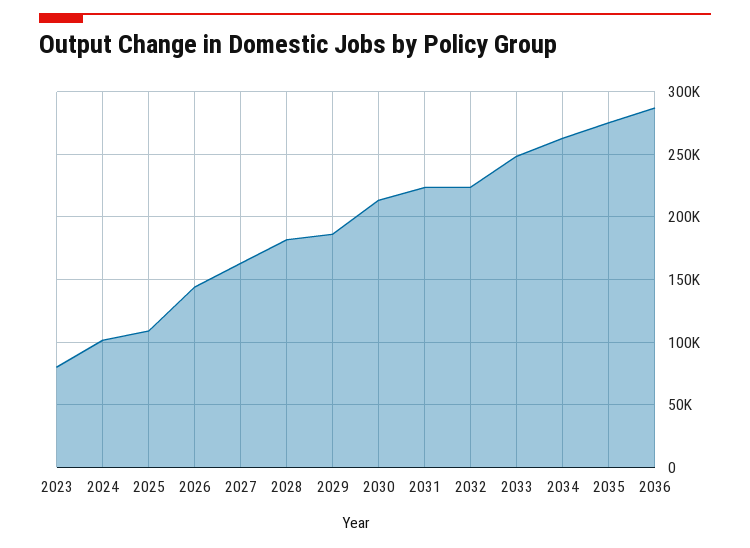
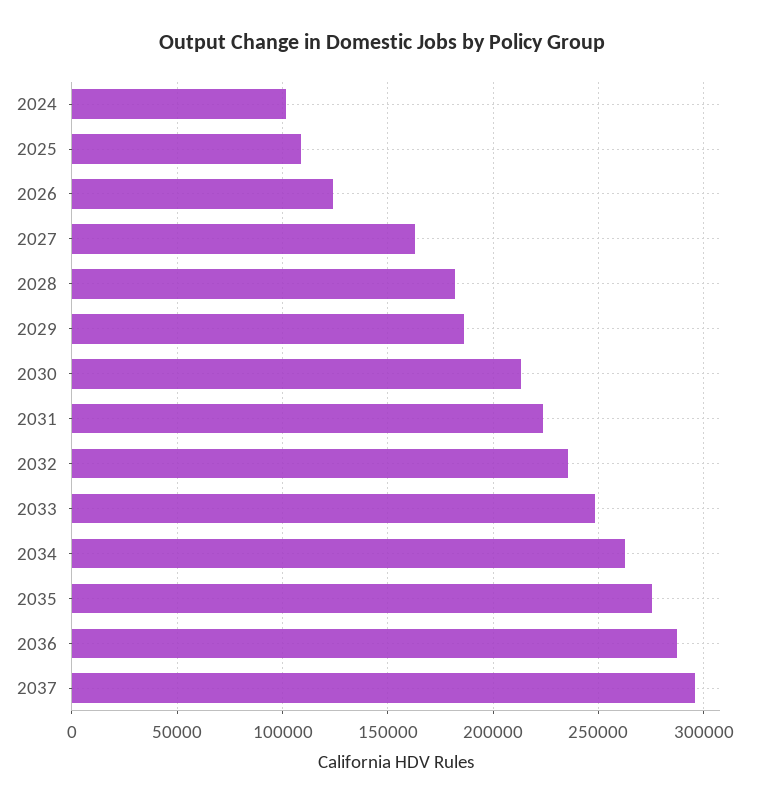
2023: 80000 -> none
2026: 145000 -> 125000
2032: 225000 -> 235000
2037: none -> 295000

